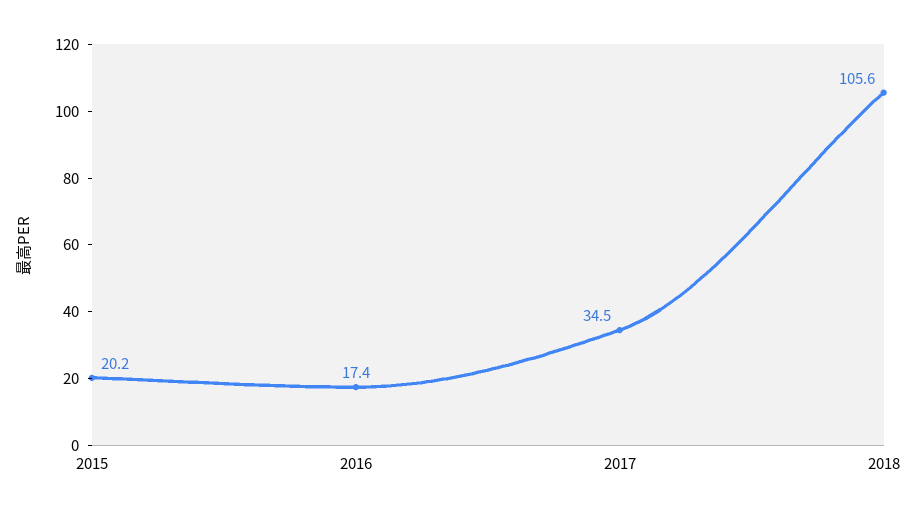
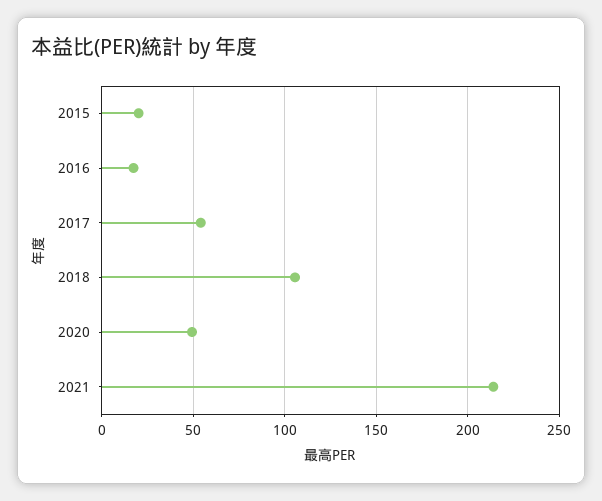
2017: 34.5 -> 55
2020: none -> 50
2021: none -> 215

